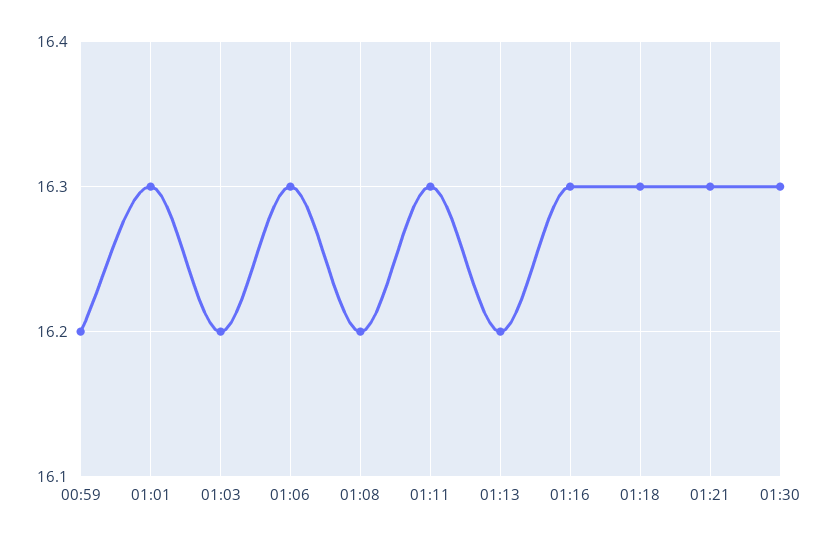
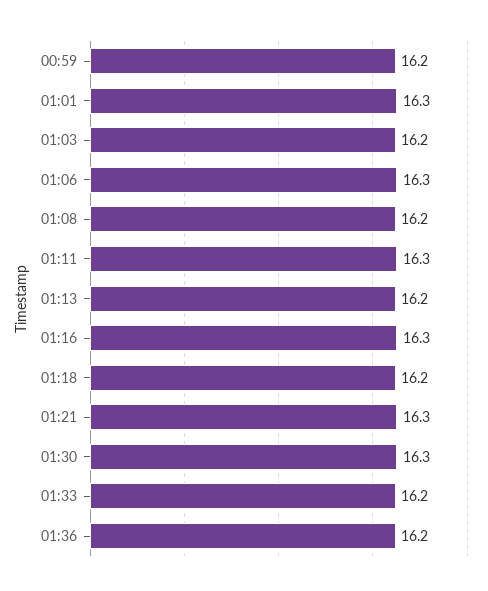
01:18: 16.3 -> 16.2
01:33: none -> 16.2
01:36: none -> 16.2

